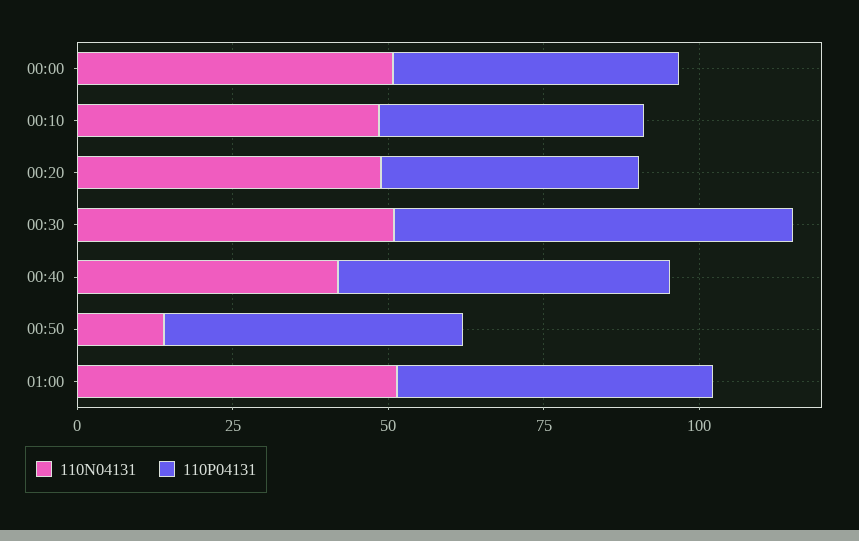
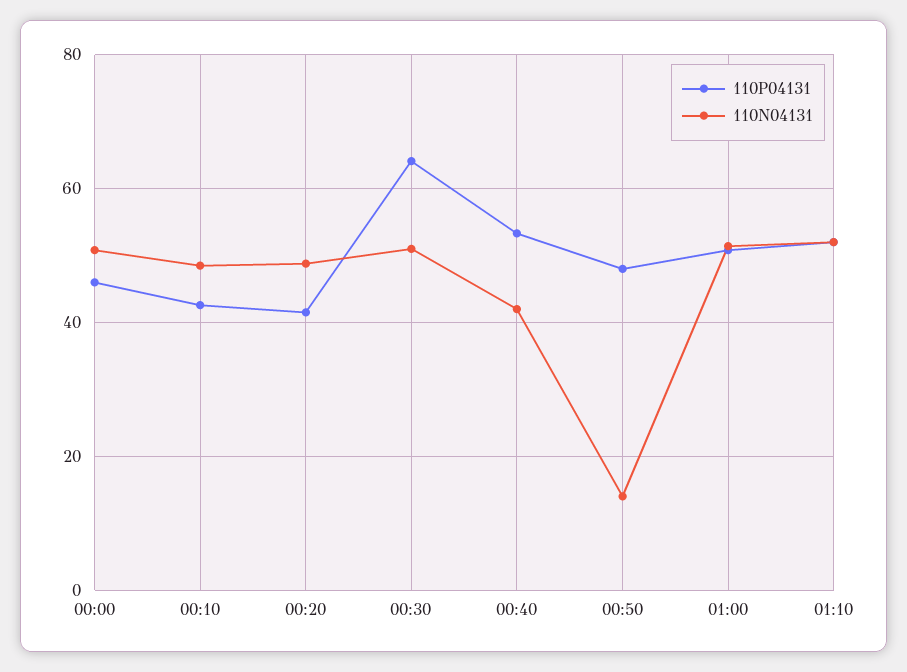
110P04131, 01:10: none -> 52
110N04131, 01:10: none -> 52

